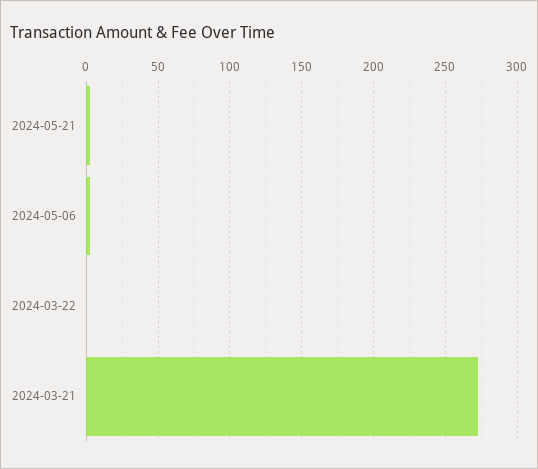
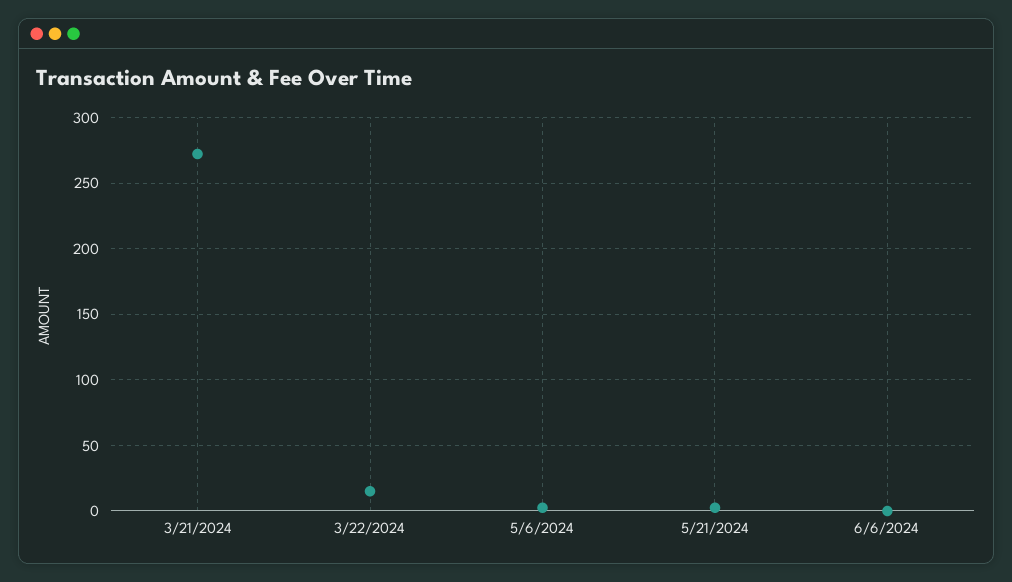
2024-03-22: 0 -> 15
6/6/2024: none -> 0

